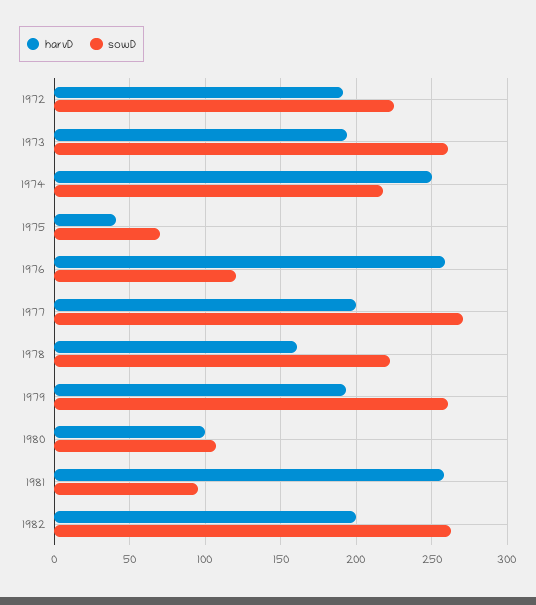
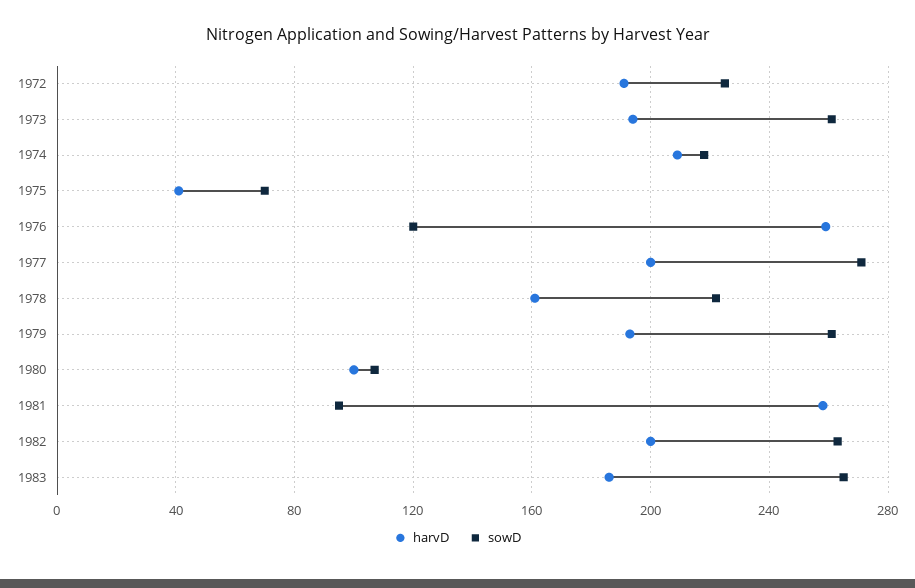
harvD, 1974: 250 -> 210
harvD, 1983: none -> 185
sowD, 1983: none -> 265

